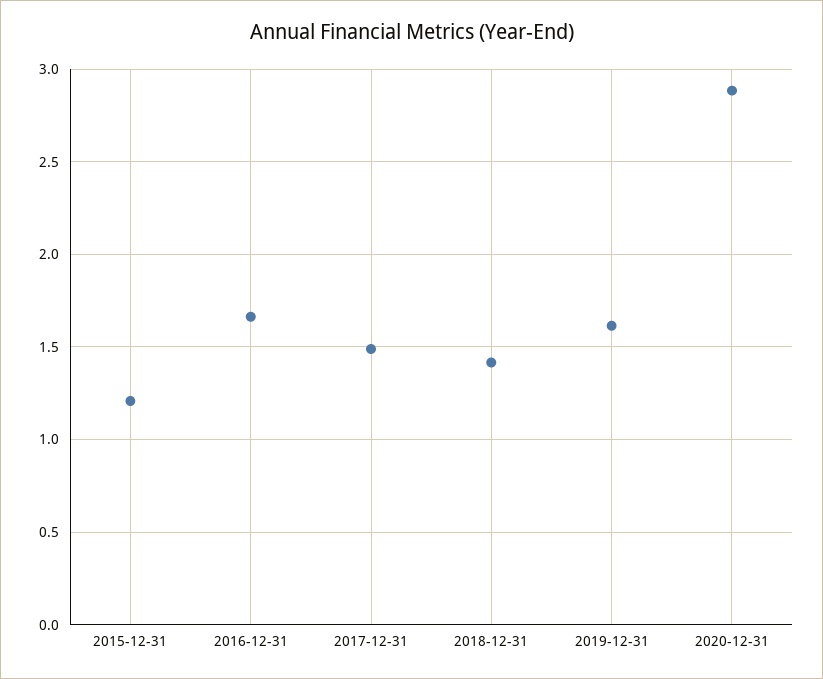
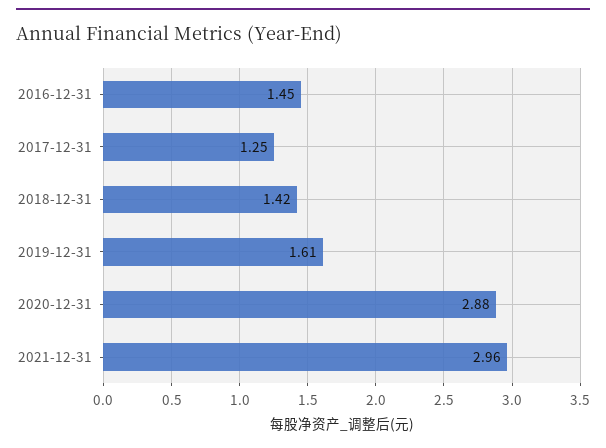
2015-12-31: 1.2 -> none
2016-12-31: 1.65 -> 1.45
2017-12-31: 1.5 -> 1.25
2021-12-31: none -> 2.96

